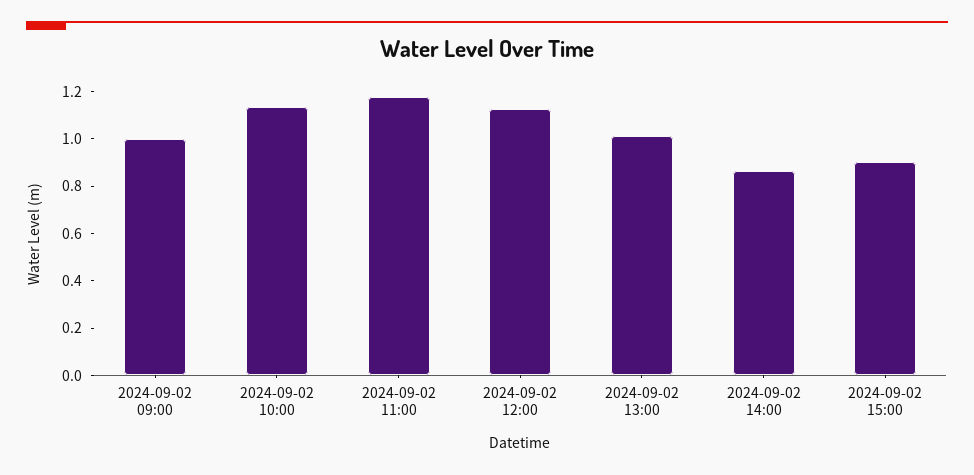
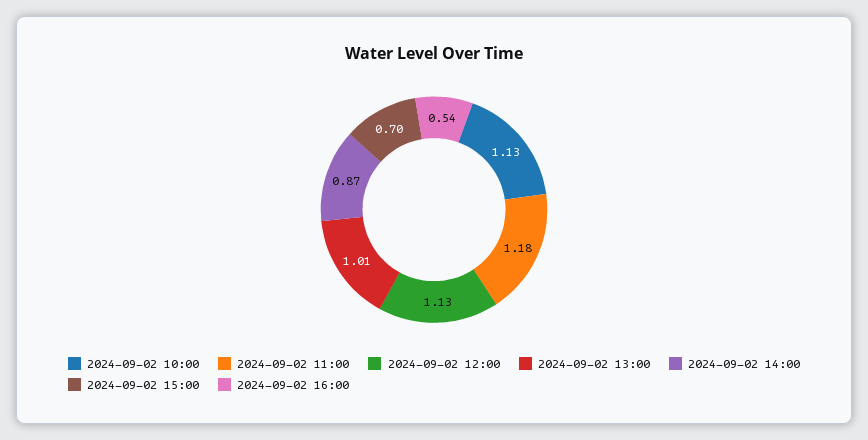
2024-09-02 09:00: 1 -> none
2024-09-02 15:00: 0.9 -> 0.7
2024-09-02 16:00: none -> 0.54

